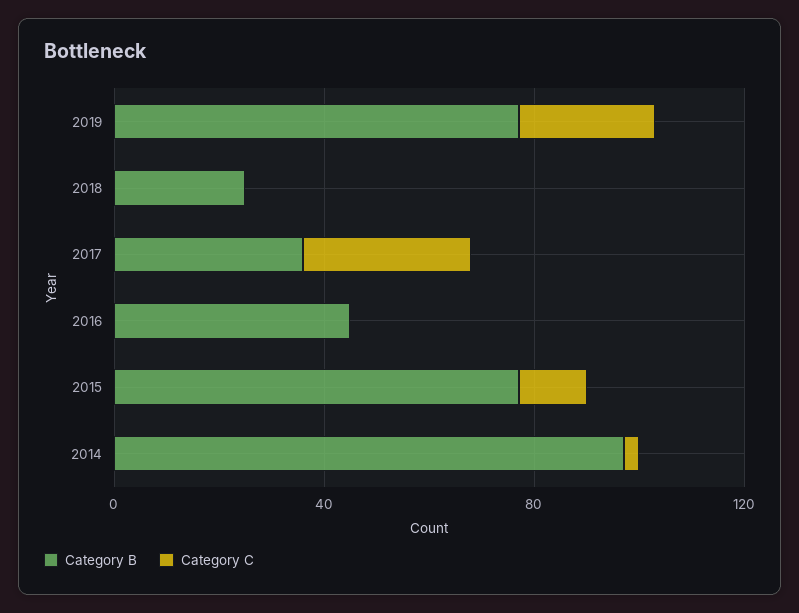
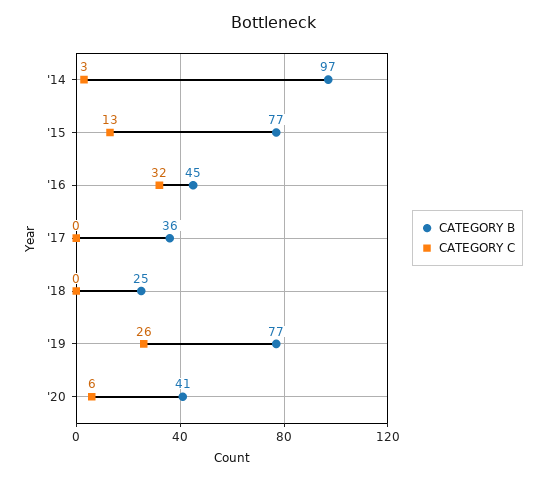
Category C, 2017: 30 -> 0
Category C, 2016: 0 -> 32
Category B, '20: none -> 41
Category C, '20: none -> 6

